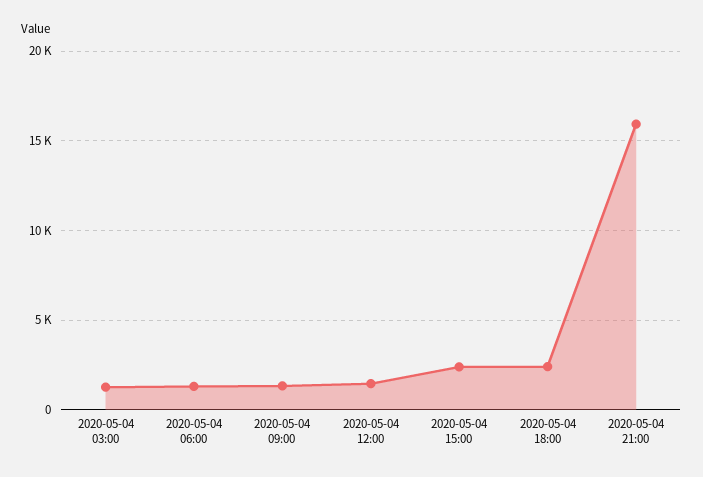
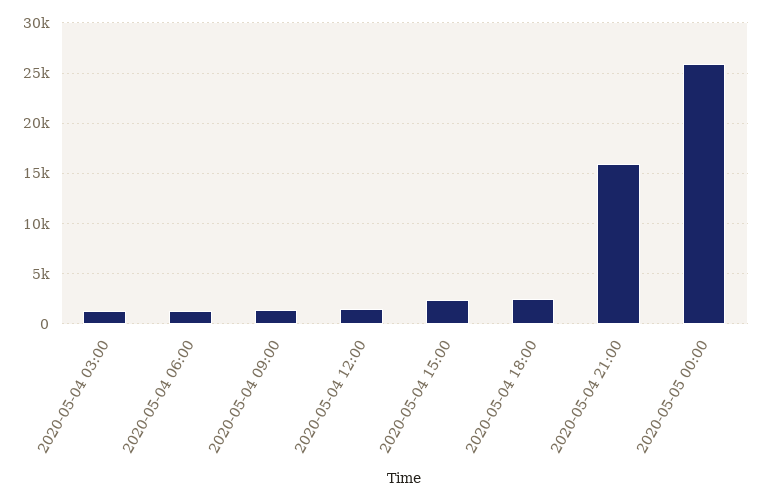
2020-05-05 00:00: none -> 26000

